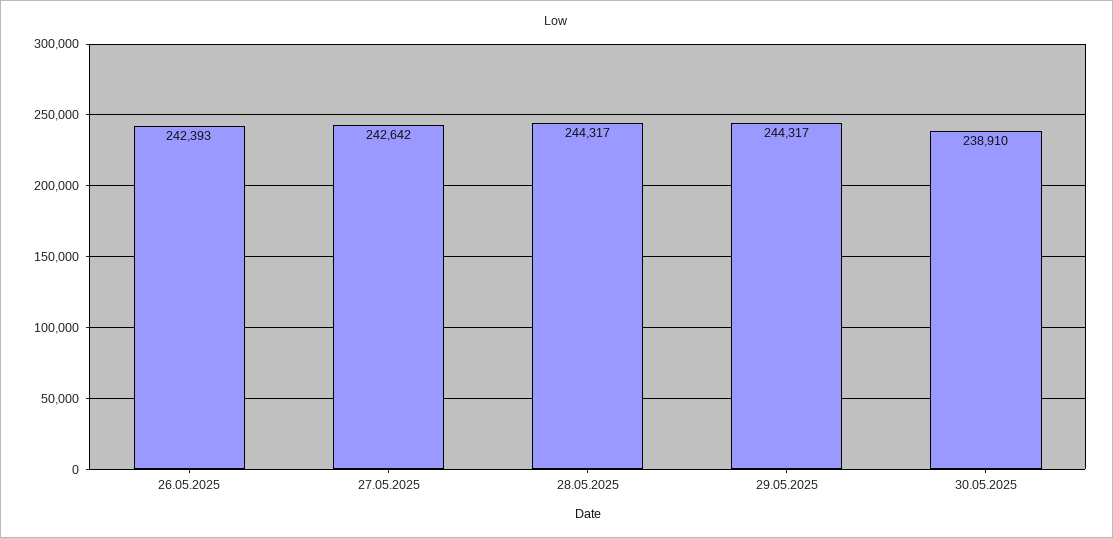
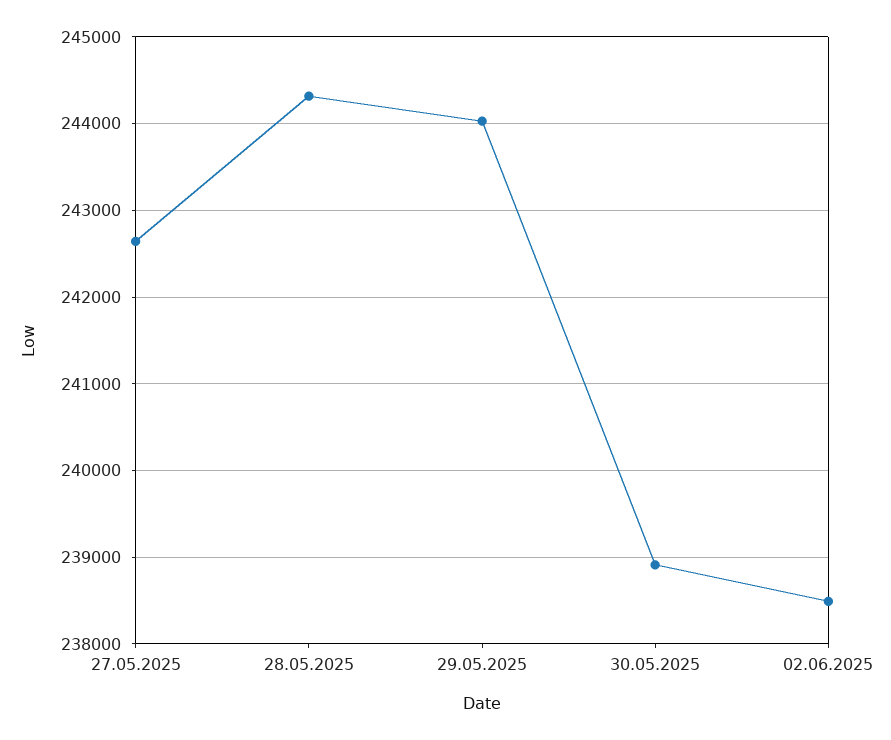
26.05.2025: 242393 -> none
29.05.2025: 244317 -> 244000
02.06.2025: none -> 238500

